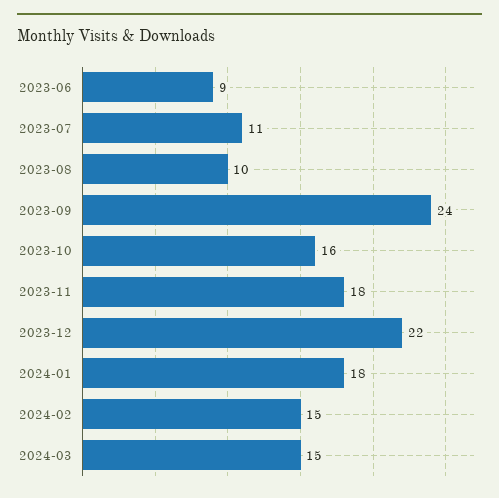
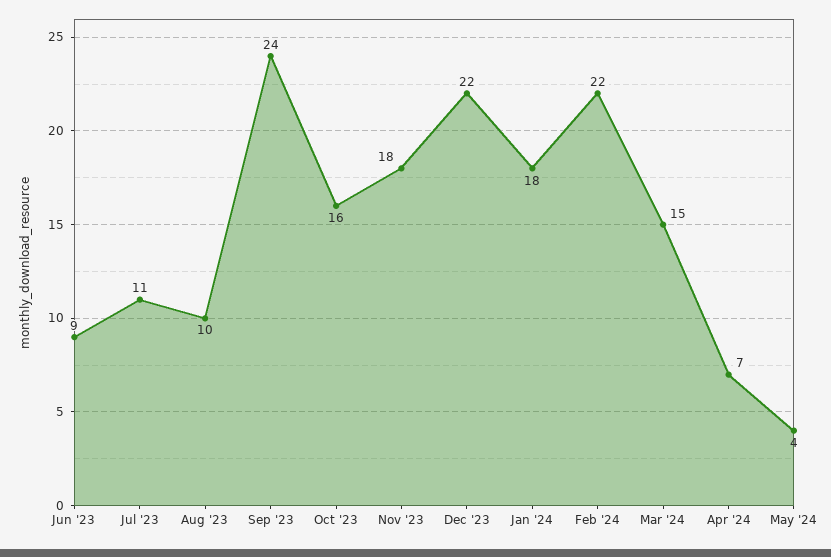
2024-02: 15 -> 22
Apr '24: none -> 7
May '24: none -> 4

